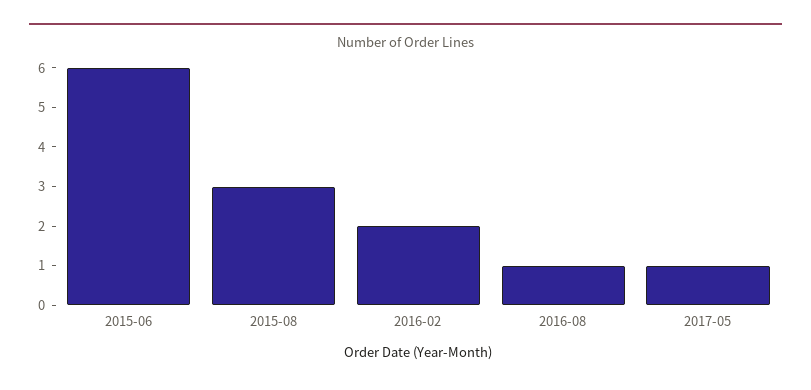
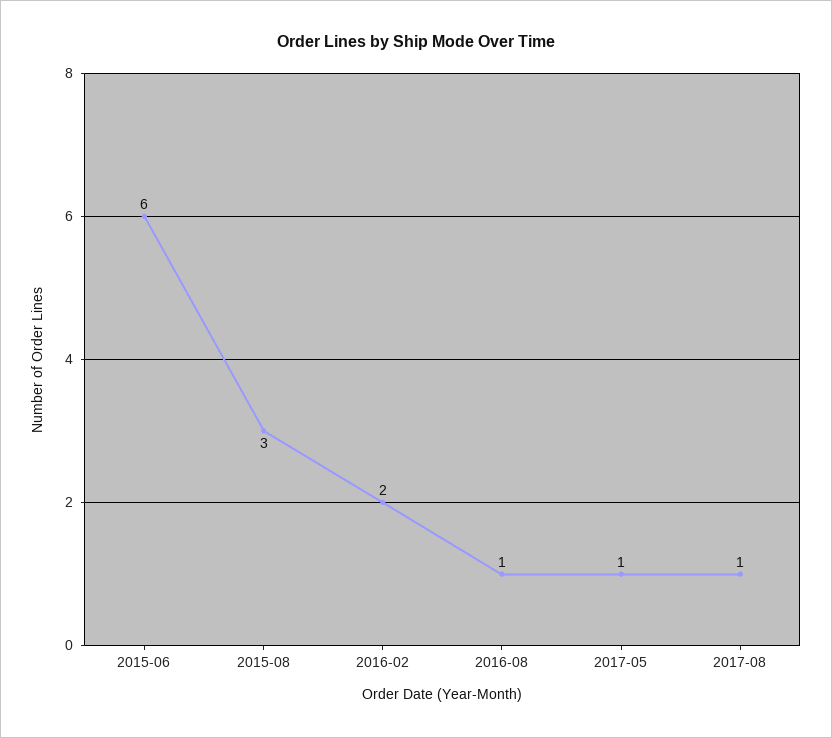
2017-08: none -> 1

